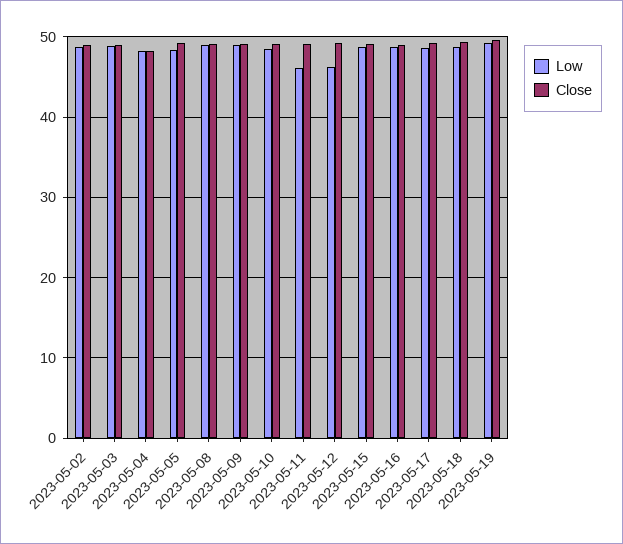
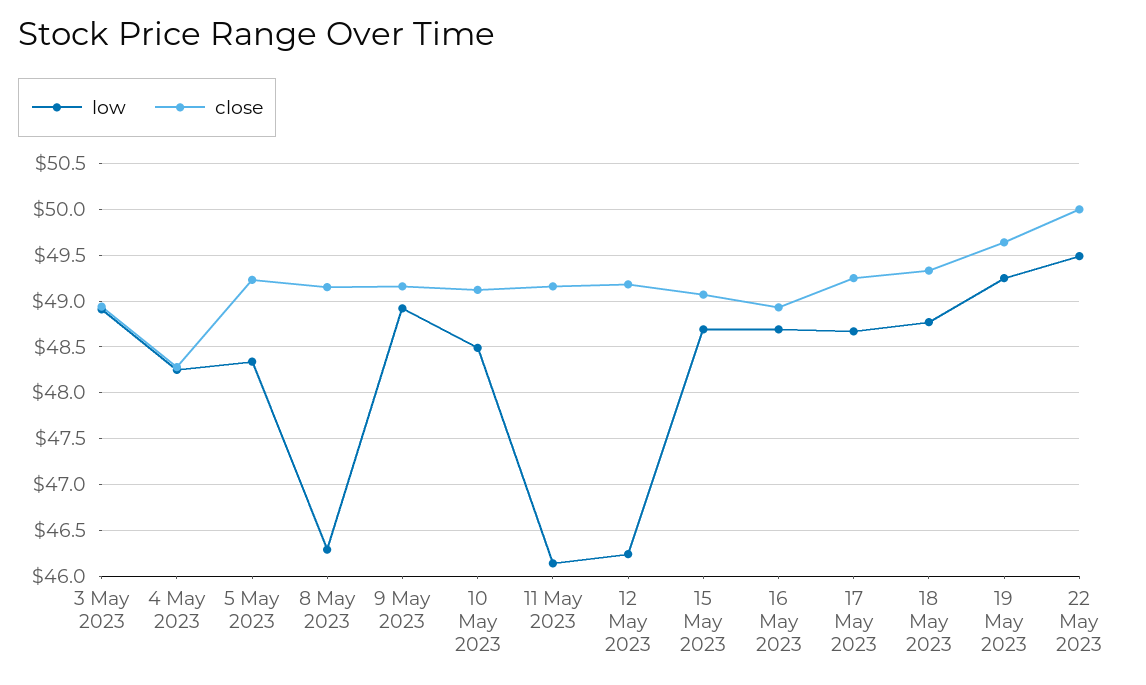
Low, 2023-05-02: 49 -> none
Close, 2023-05-02: 49 -> none
Low, 2023-05-08: 49 -> 46.3
Low, 22 May 2023: none -> 49.5
Close, 22 May 2023: none -> 50

